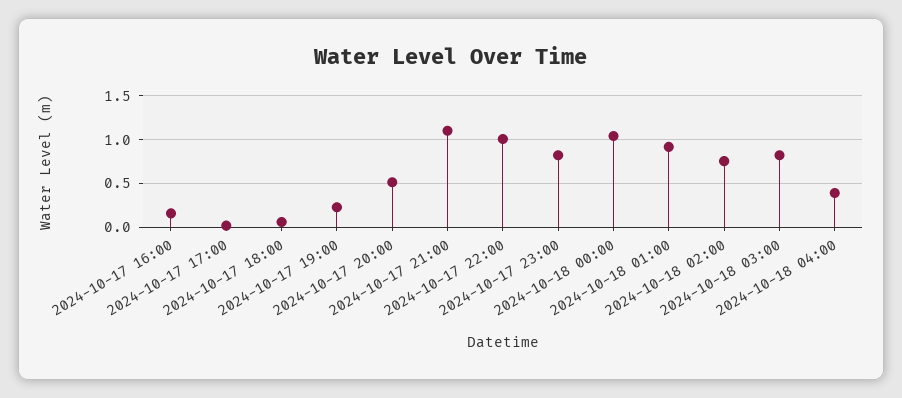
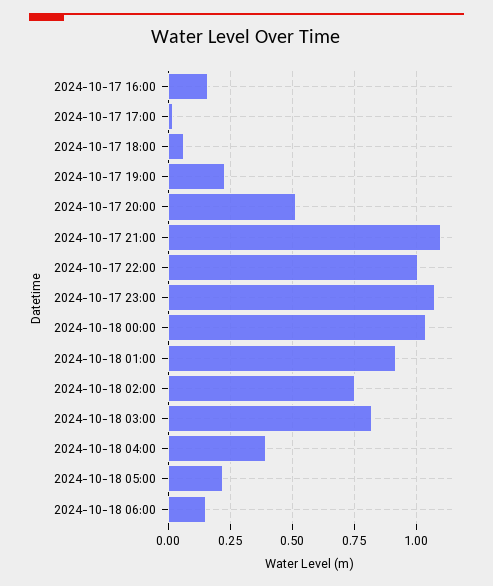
2024-10-17 23:00: 0.8 -> 1.075
2024-10-18 05:00: none -> 0.225
2024-10-18 06:00: none -> 0.15

